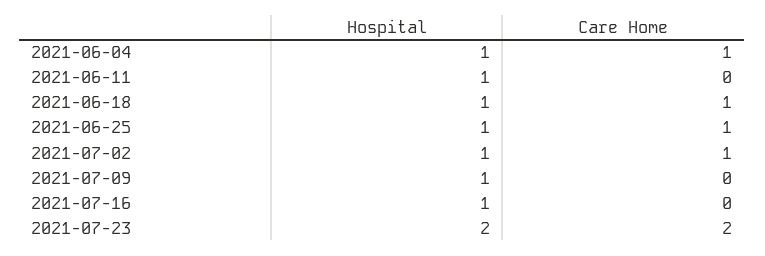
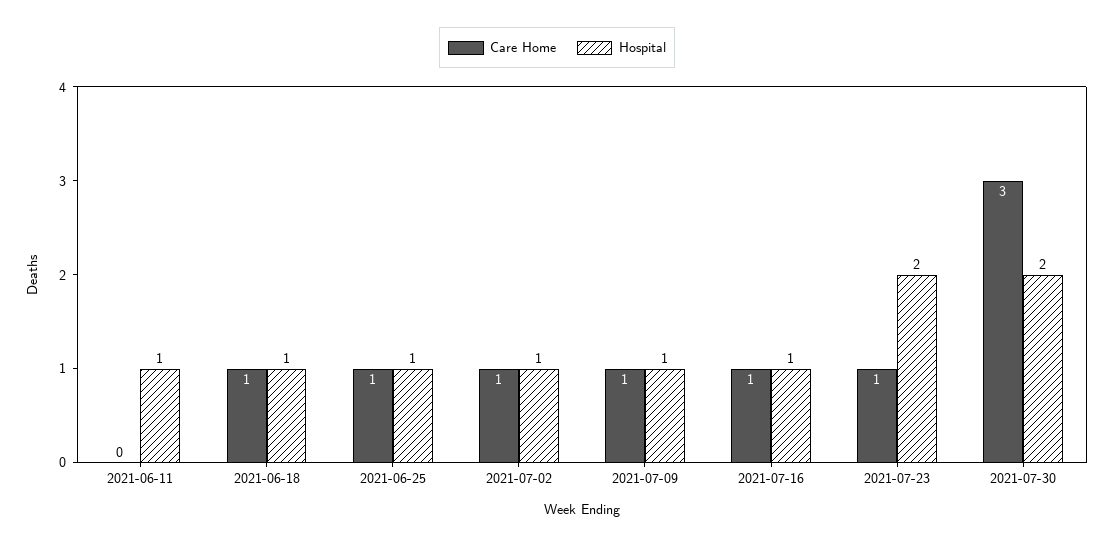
Hospital, 2021-06-04: 1 -> none
Care Home, 2021-06-04: 1 -> none
Care Home, 2021-07-09: 0 -> 1
Care Home, 2021-07-16: 0 -> 1
Care Home, 2021-07-23: 2 -> 1
Care Home, 2021-07-30: none -> 3
Hospital, 2021-07-30: none -> 2

